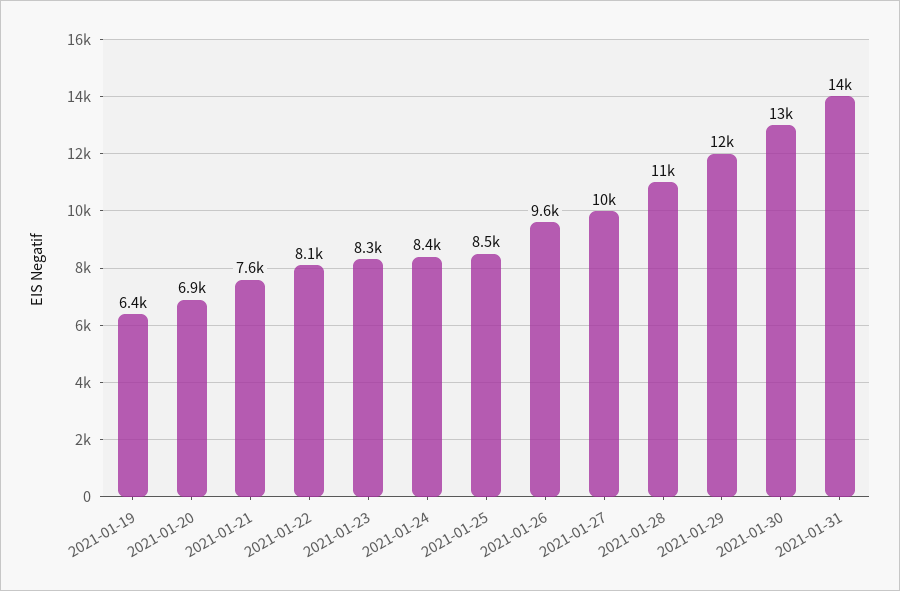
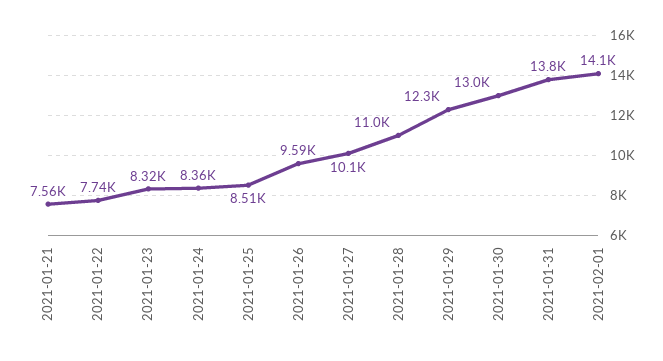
2021-01-19: 6400 -> none
2021-01-20: 6900 -> none
2021-01-22: 8100 -> 7740
2021-02-01: none -> 14100

